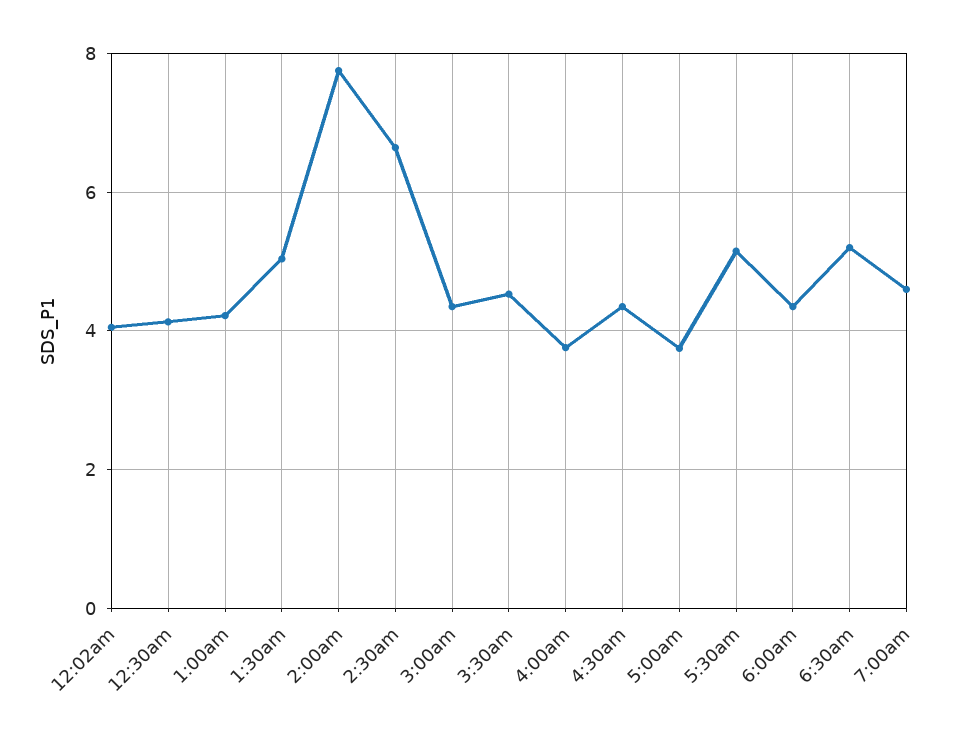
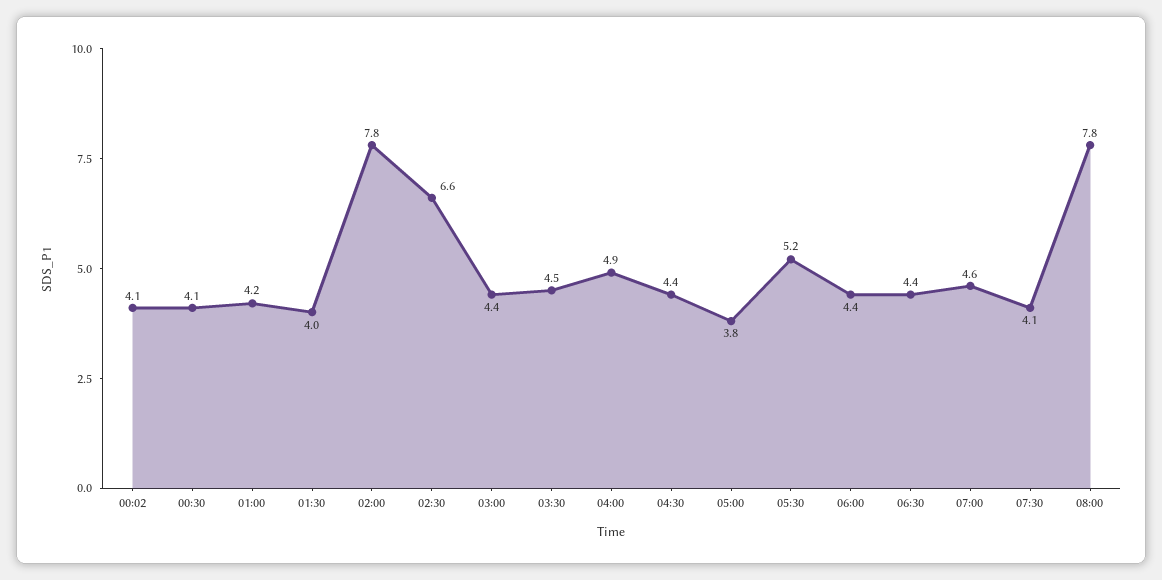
1:30am: 5 -> 4
4:00am: 3.8 -> 4.9
6:30am: 5.2 -> 4.4
07:30: none -> 4.1
08:00: none -> 7.8

